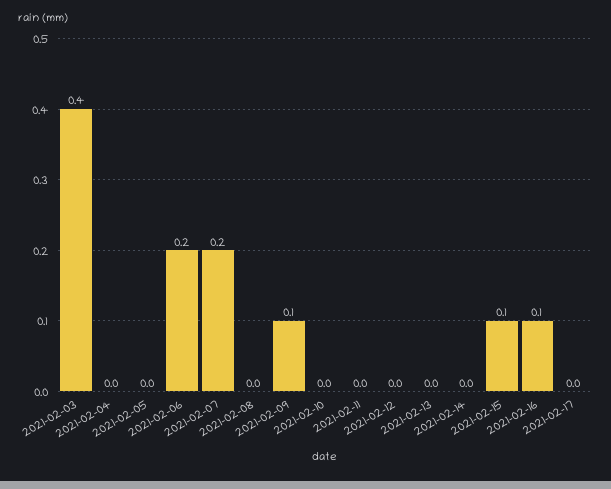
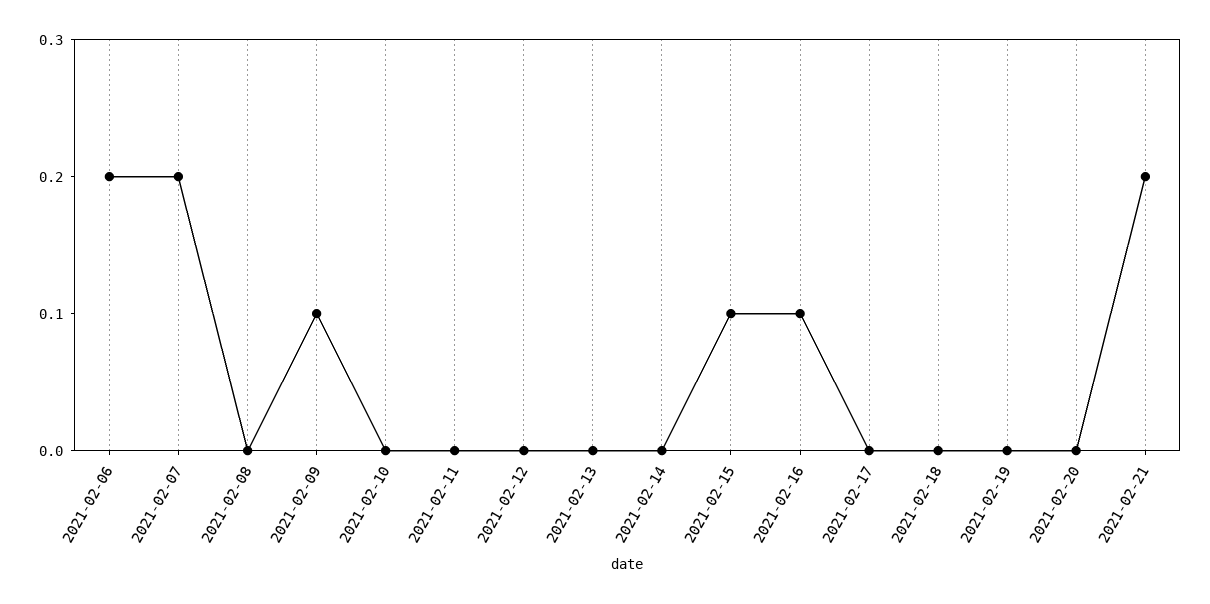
2021-02-03: 0.4 -> none
2021-02-04: 0 -> none
2021-02-05: 0 -> none
2021-02-18: none -> 0
2021-02-19: none -> 0
2021-02-20: none -> 0
2021-02-21: none -> 0.2

